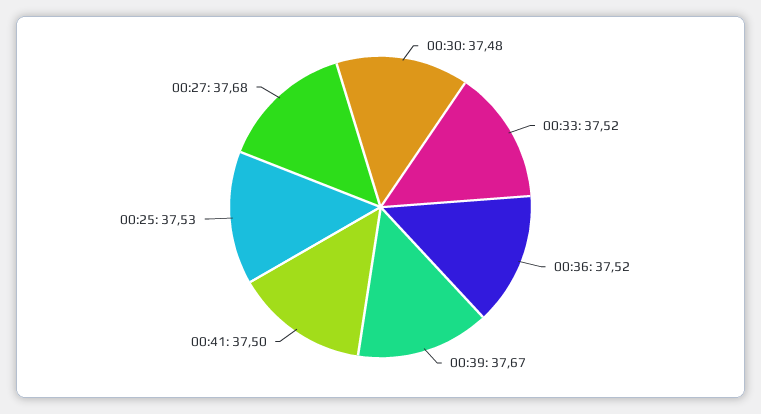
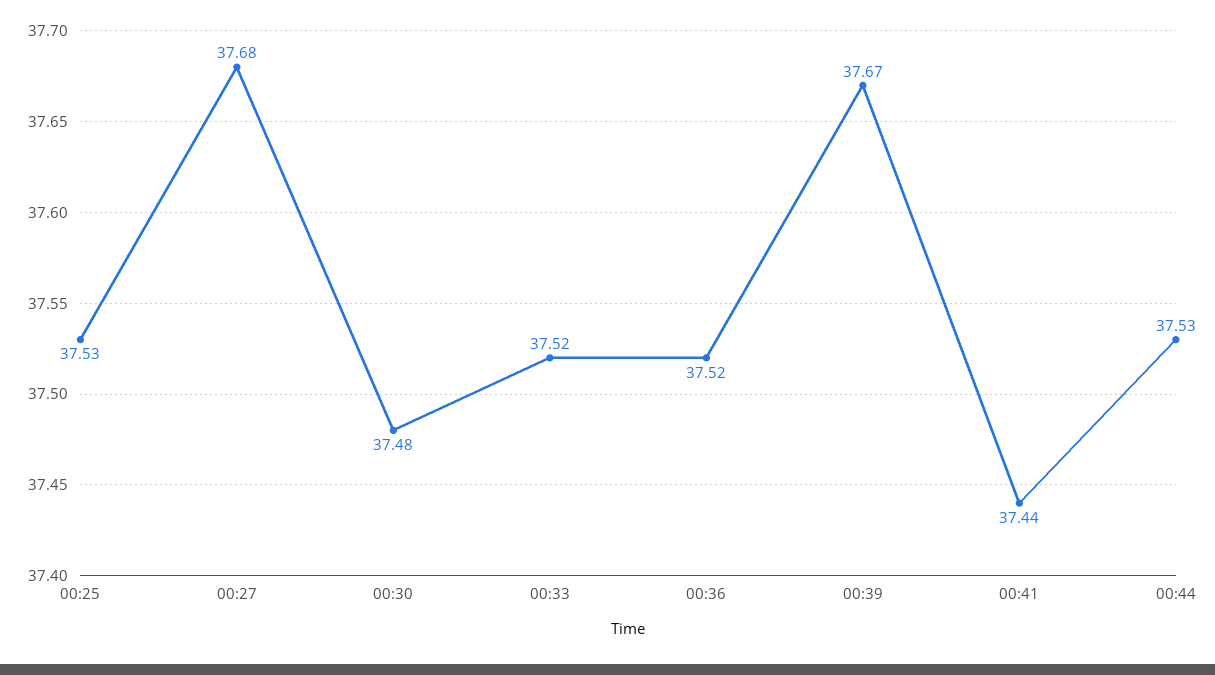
00:41: 37.5 -> 37.44
00:44: none -> 37.53

